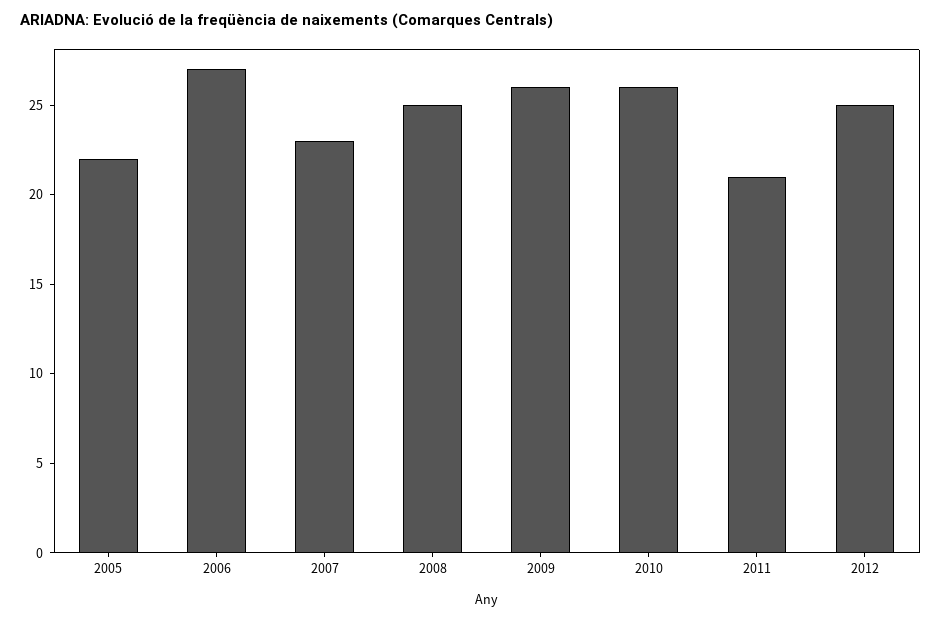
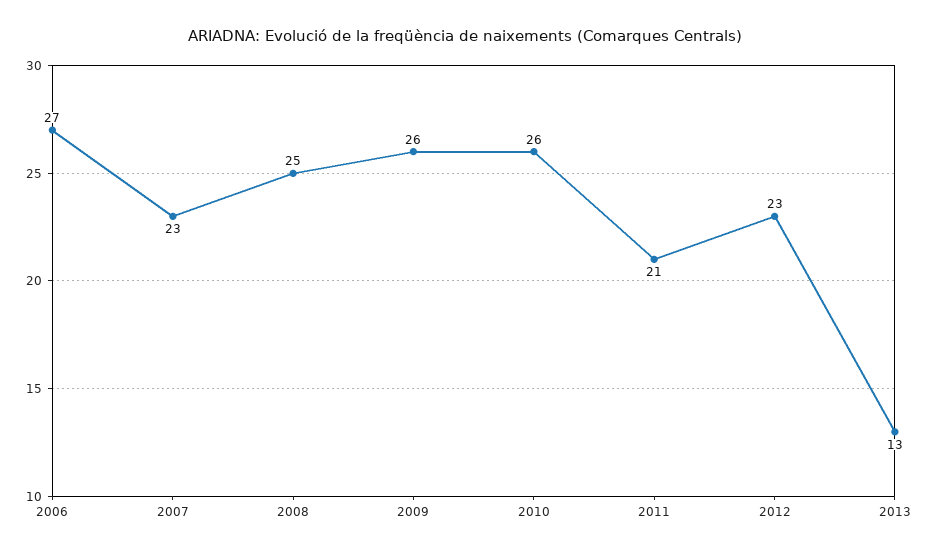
2005: 22 -> none
2012: 25 -> 23
2013: none -> 13

